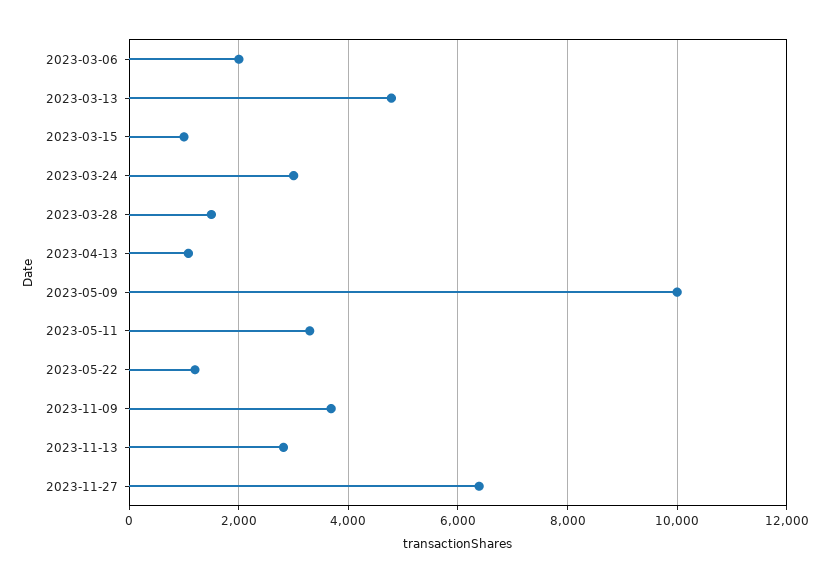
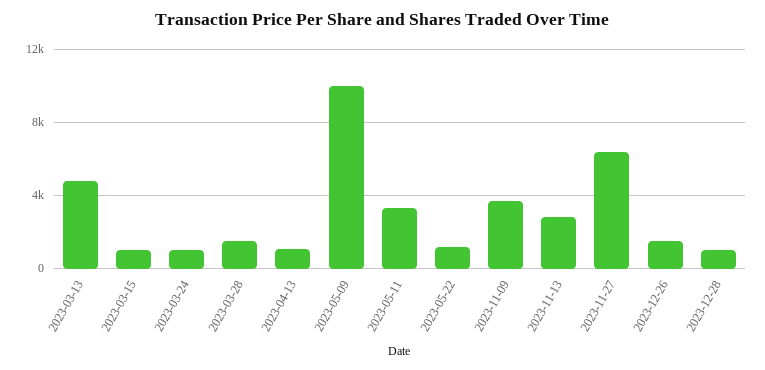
2023-03-06: 2000 -> none
2023-03-24: 3000 -> 1000
2023-12-26: none -> 1500
2023-12-28: none -> 1000

